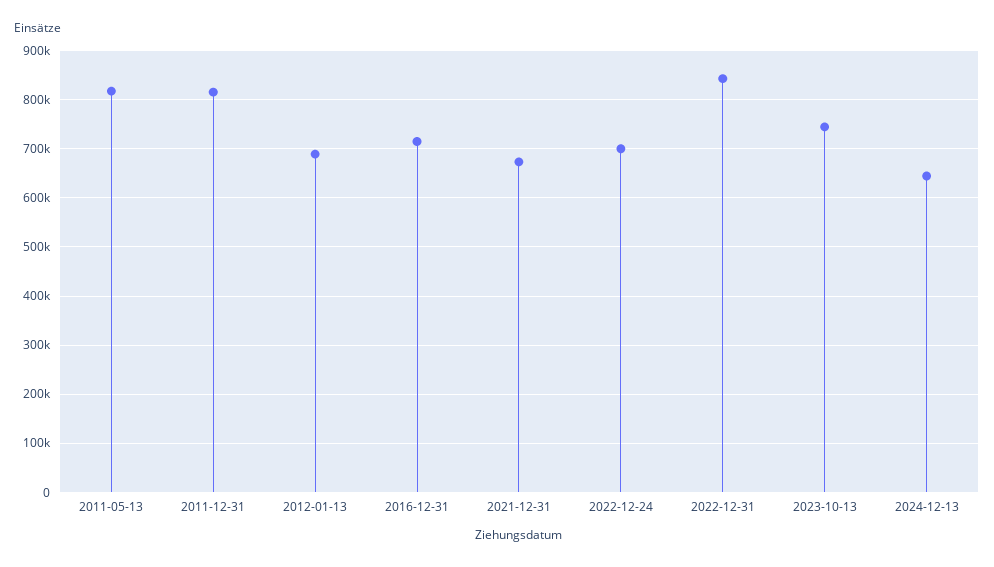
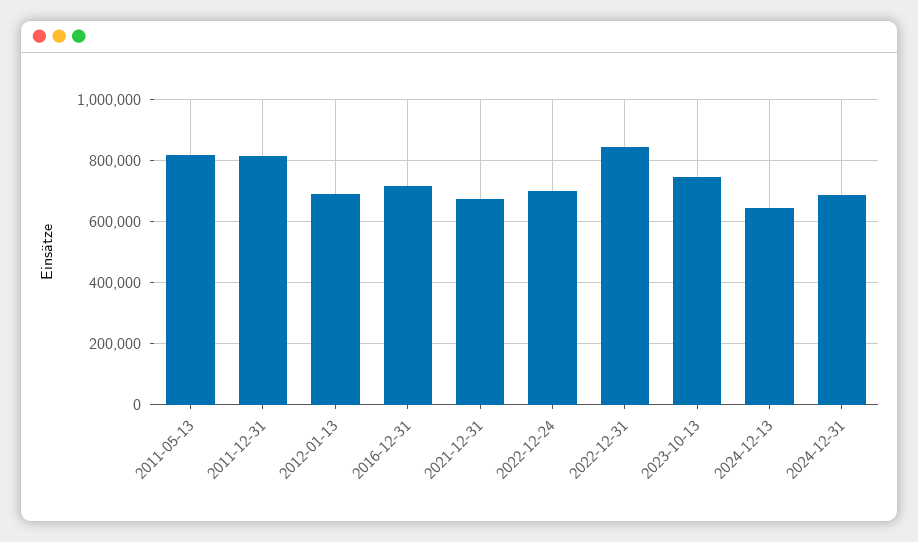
2024-12-31: none -> 680000

